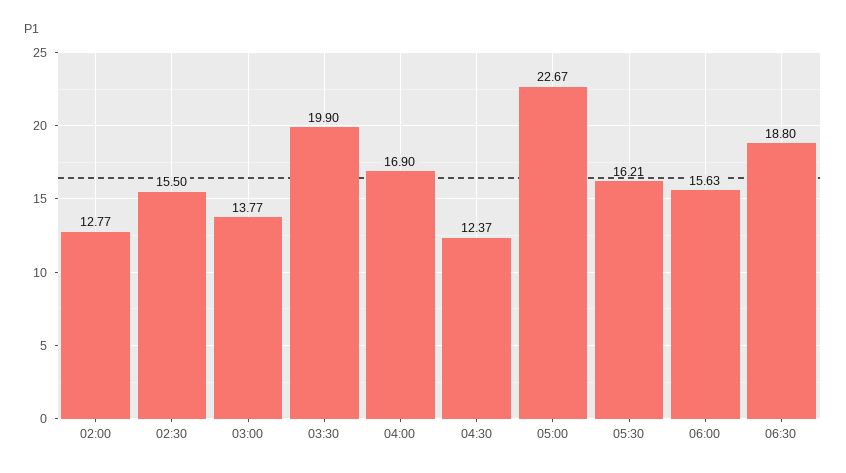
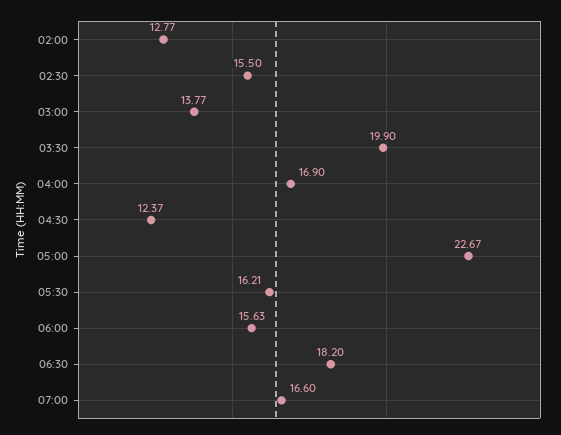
06:30: 18.8 -> 18.2
07:00: none -> 16.6

